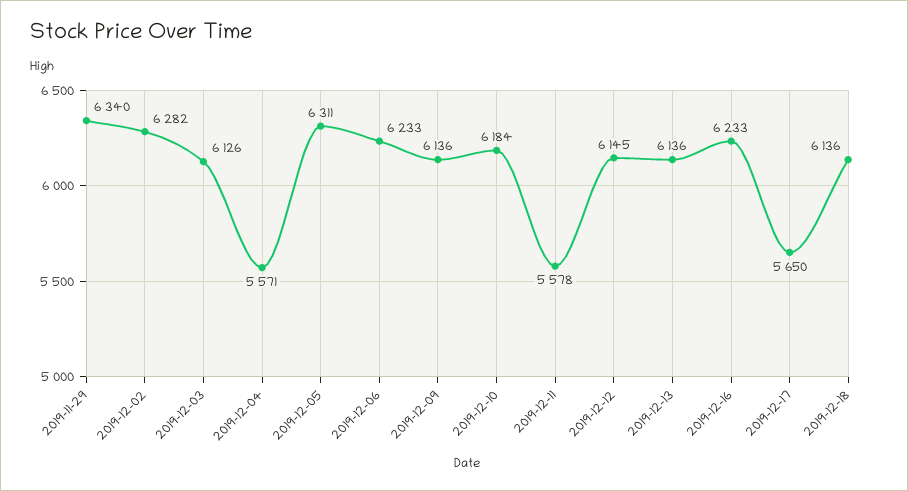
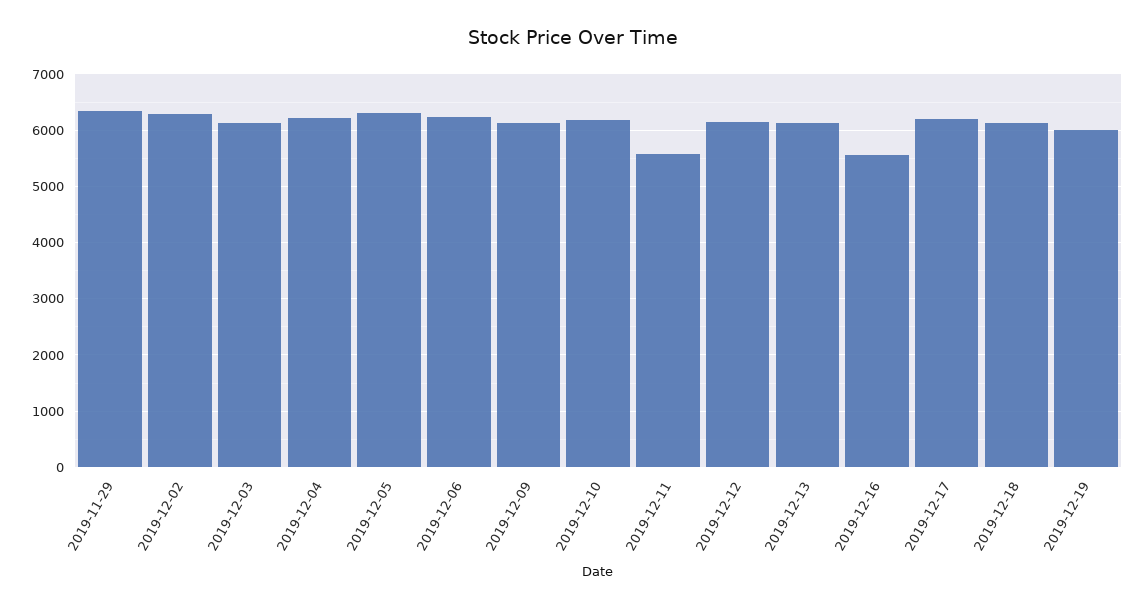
2019-12-04: 5571 -> 6200
2019-12-16: 6233 -> 5600
2019-12-17: 5650 -> 6200
2019-12-19: none -> 6000

